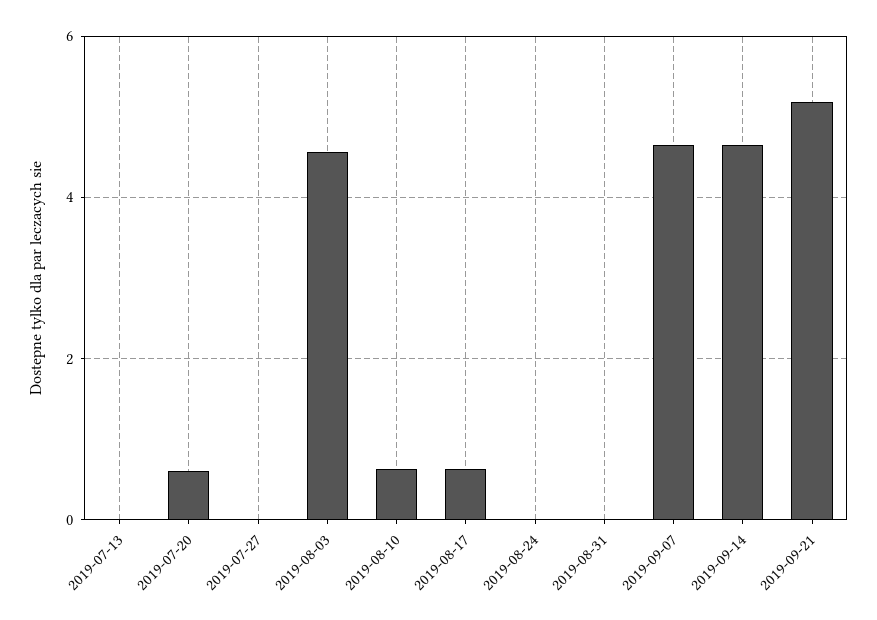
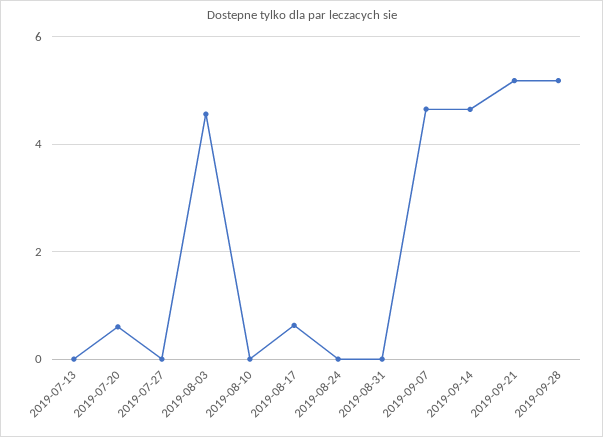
2019-08-10: 0.6 -> 0
2019-09-28: none -> 5.2

